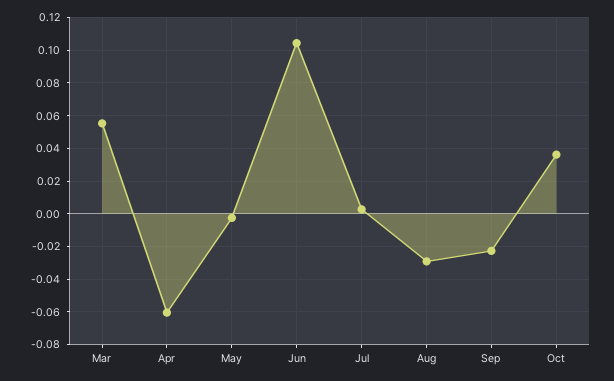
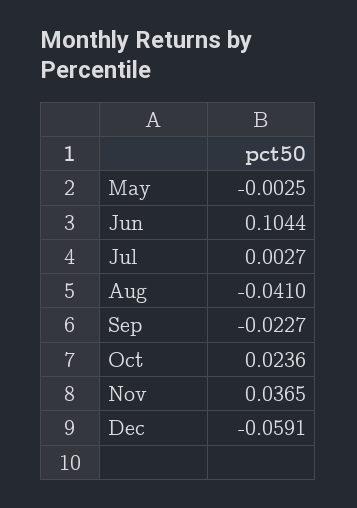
Mar: 0.055 -> none
Apr: -0.06 -> none
Aug: -0.03 -> -0.041
Oct: 0.035 -> 0.0236
Nov: none -> 0.0365
Dec: none -> -0.0591

